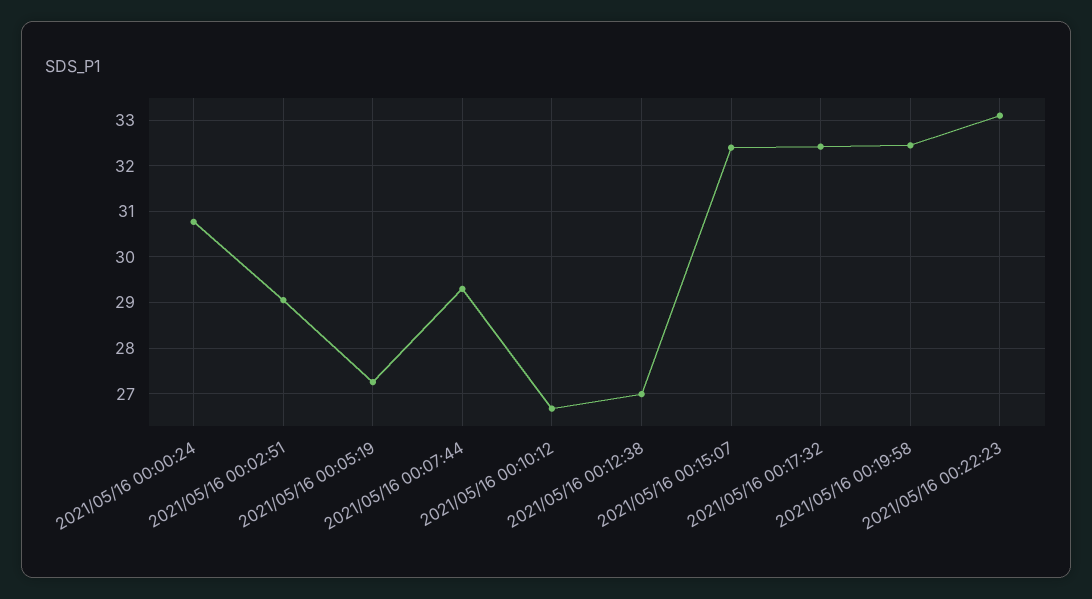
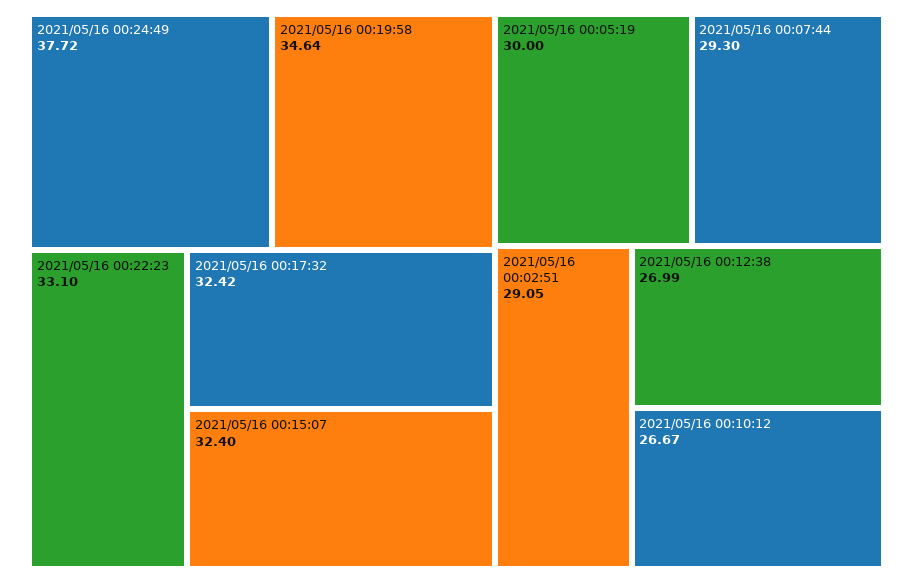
2021/05/16 00:00:24: 30.8 -> none
2021/05/16 00:05:19: 27.2 -> 30
2021/05/16 00:19:58: 32.4 -> 34.64
2021/05/16 00:24:49: none -> 37.72

